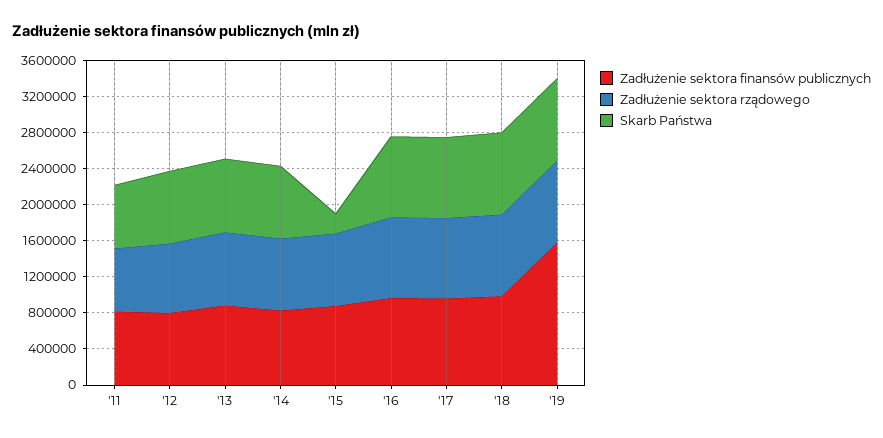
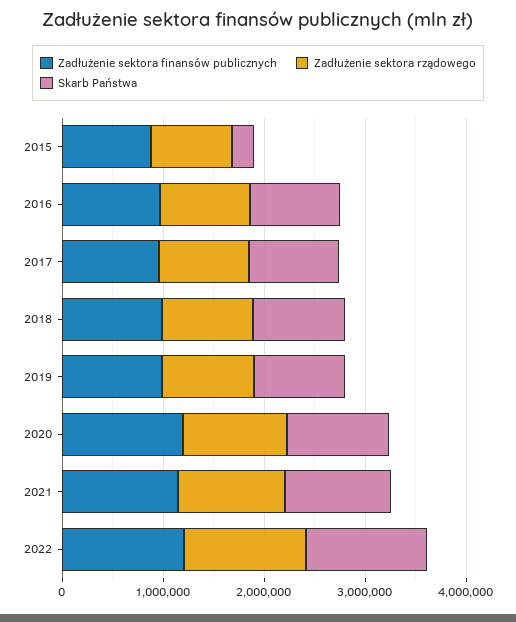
Zadłużenie sektora finansów publicznych, '11: 800000 -> none
Zadłużenie sektora rządowego, '11: 700000 -> none
Skarb Państwa, '11: 700000 -> none
Zadłużenie sektora finansów publicznych, '12: 800000 -> none
Zadłużenie sektora rządowego, '12: 800000 -> none
Skarb Państwa, '12: 800000 -> none
Zadłużenie sektora finansów publicznych, '13: 900000 -> none
Zadłużenie sektora rządowego, '13: 800000 -> none
Skarb Państwa, '13: 800000 -> none
Zadłużenie sektora finansów publicznych, '14: 800000 -> none
Zadłużenie sektora rządowego, '14: 800000 -> none
Skarb Państwa, '14: 800000 -> none
Zadłużenie sektora finansów publicznych, '19: 1600000 -> 1000000
Zadłużenie sektora finansów publicznych, 2020: none -> 1200000
Zadłużenie sektora rządowego, 2020: none -> 1000000
Skarb Państwa, 2020: none -> 1000000
Zadłużenie sektora finansów publicznych, 2021: none -> 1200000
Zadłużenie sektora rządowego, 2021: none -> 1000000
Skarb Państwa, 2021: none -> 1000000
Zadłużenie sektora finansów publicznych, 2022: none -> 1200000
Zadłużenie sektora rządowego, 2022: none -> 1200000
Skarb Państwa, 2022: none -> 1200000

